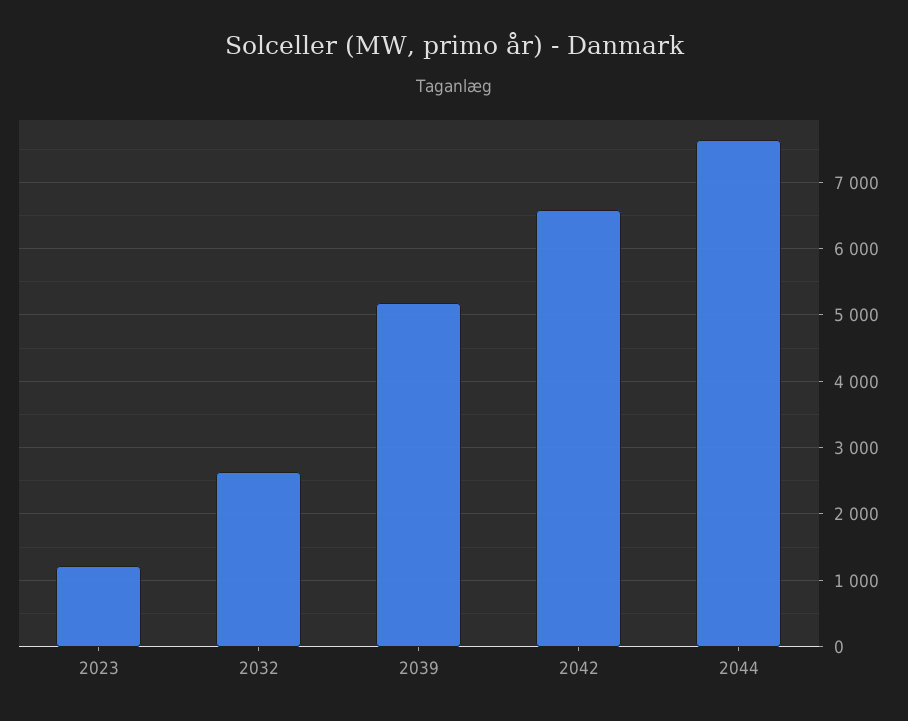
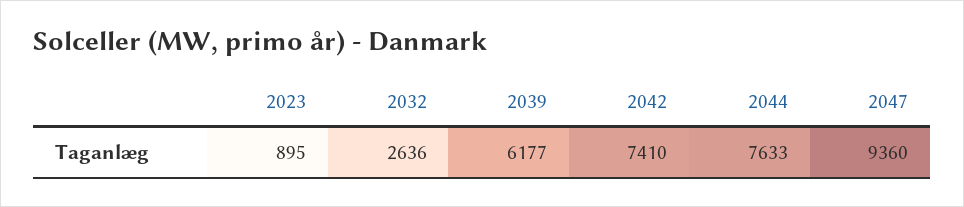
2023: 1200 -> 895
2039: 5200 -> 6177
2042: 6600 -> 7410
2047: none -> 9360

